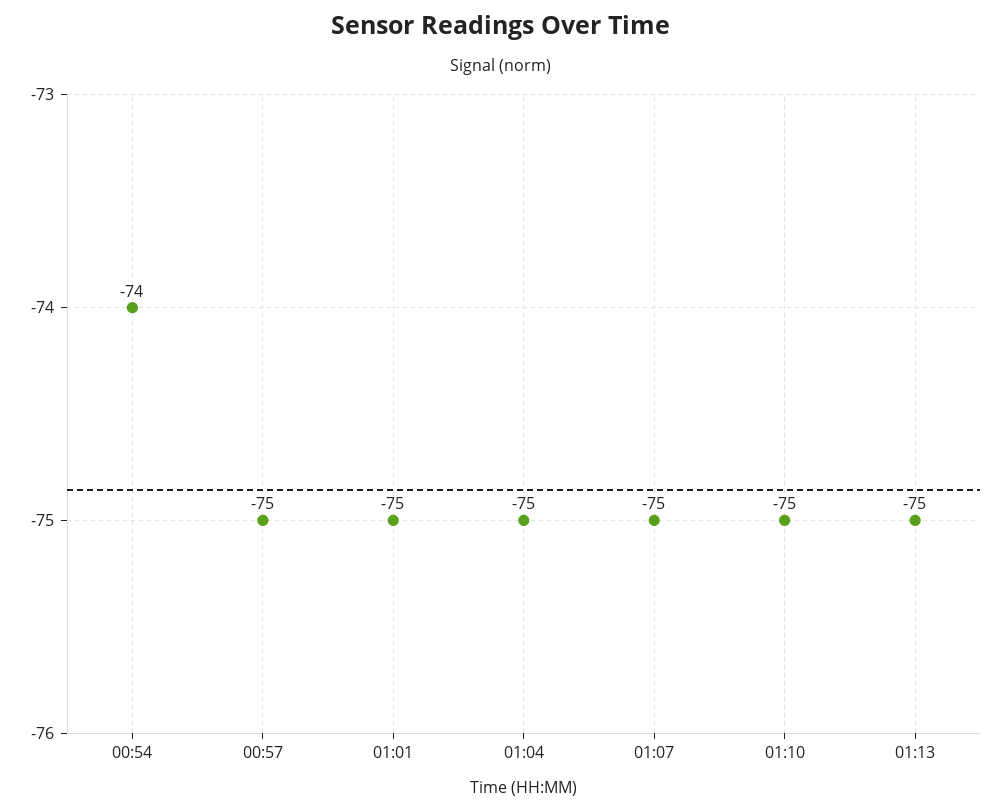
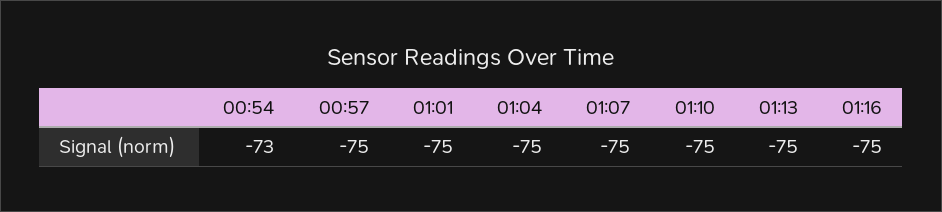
00:54: -74 -> -73
01:16: none -> -75

